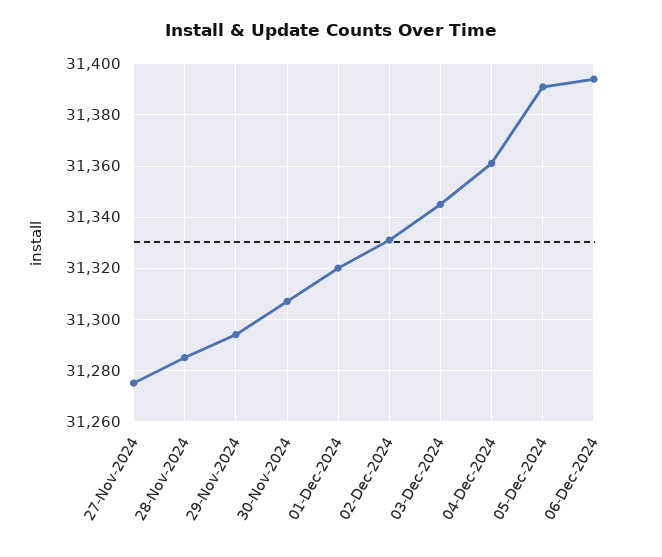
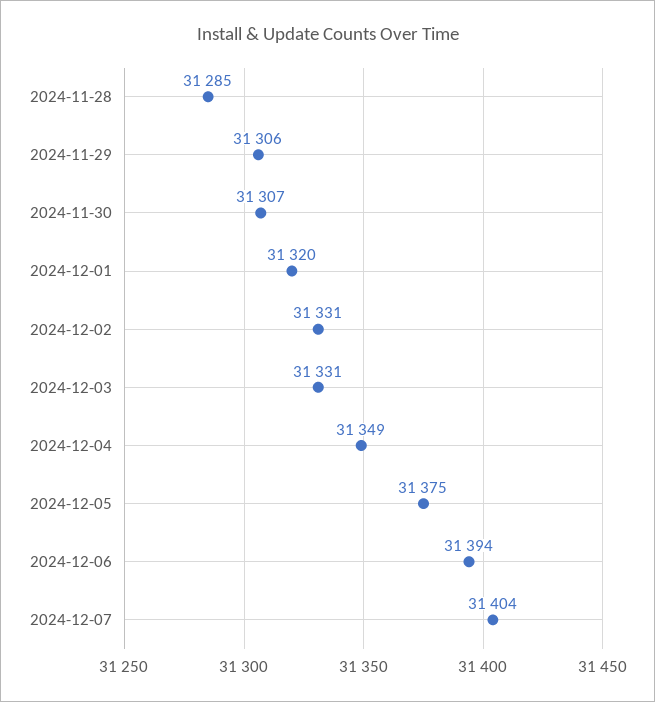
27-Nov-2024: 31275 -> none
29-Nov-2024: 31295 -> 31306
03-Dec-2024: 31345 -> 31331
04-Dec-2024: 31360 -> 31349
05-Dec-2024: 31390 -> 31375
2024-12-07: none -> 31404

